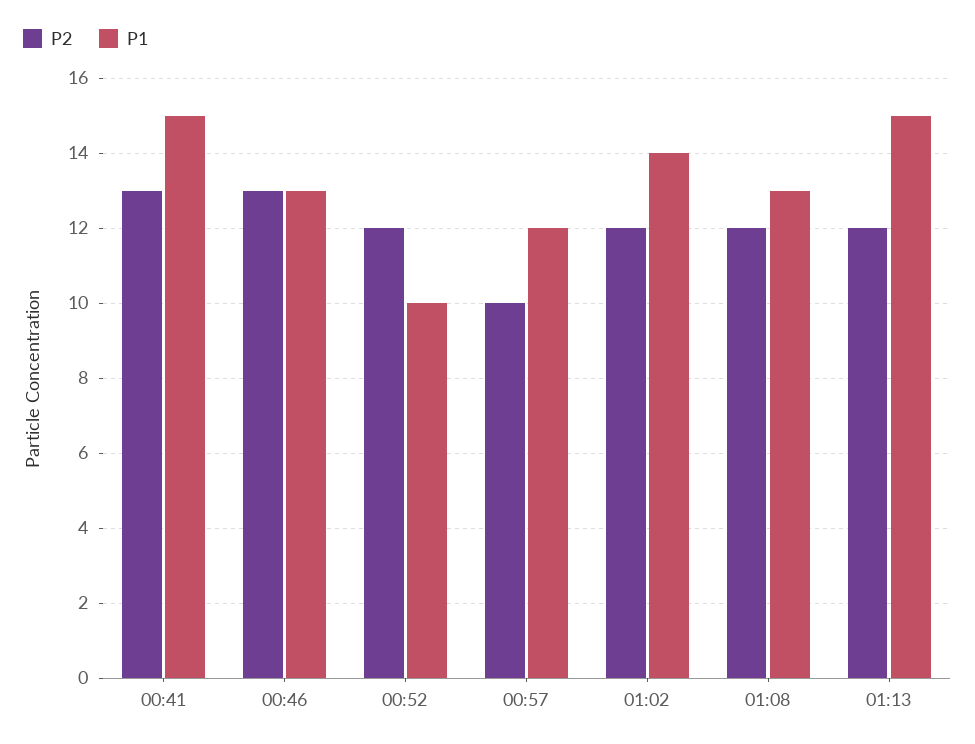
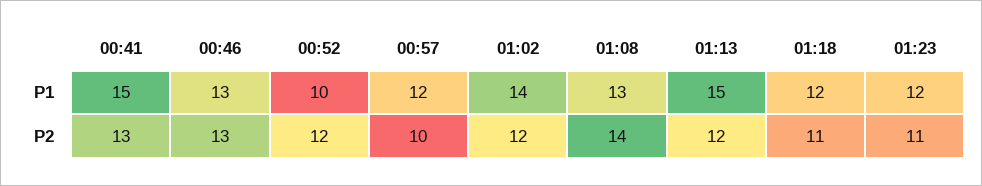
P2, 01:08: 12 -> 14
P1, 01:18: none -> 12
P1, 01:23: none -> 12
P2, 01:18: none -> 11
P2, 01:23: none -> 11

